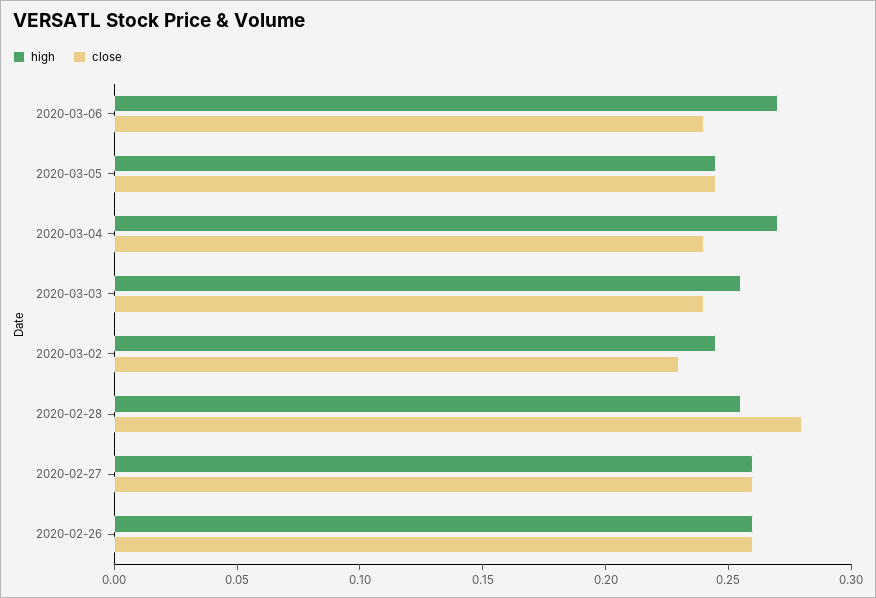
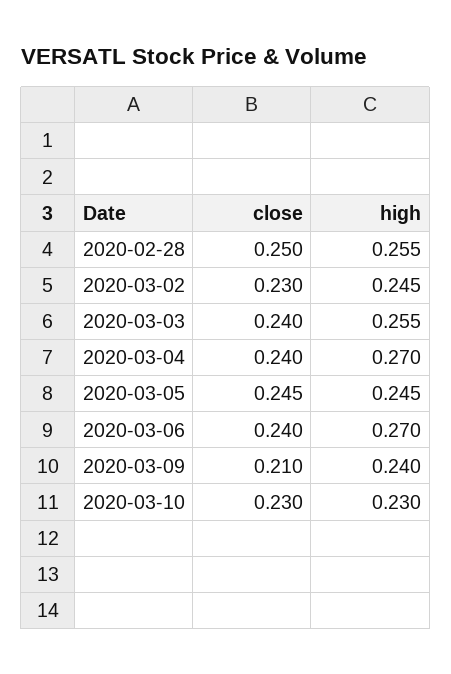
close, 2020-02-28: 0.28 -> 0.25
high, 2020-02-27: 0.26 -> none
close, 2020-02-27: 0.26 -> none
high, 2020-02-26: 0.26 -> none
close, 2020-02-26: 0.26 -> none
close, 2020-03-09: none -> 0.21
high, 2020-03-09: none -> 0.24
close, 2020-03-10: none -> 0.23
high, 2020-03-10: none -> 0.23

